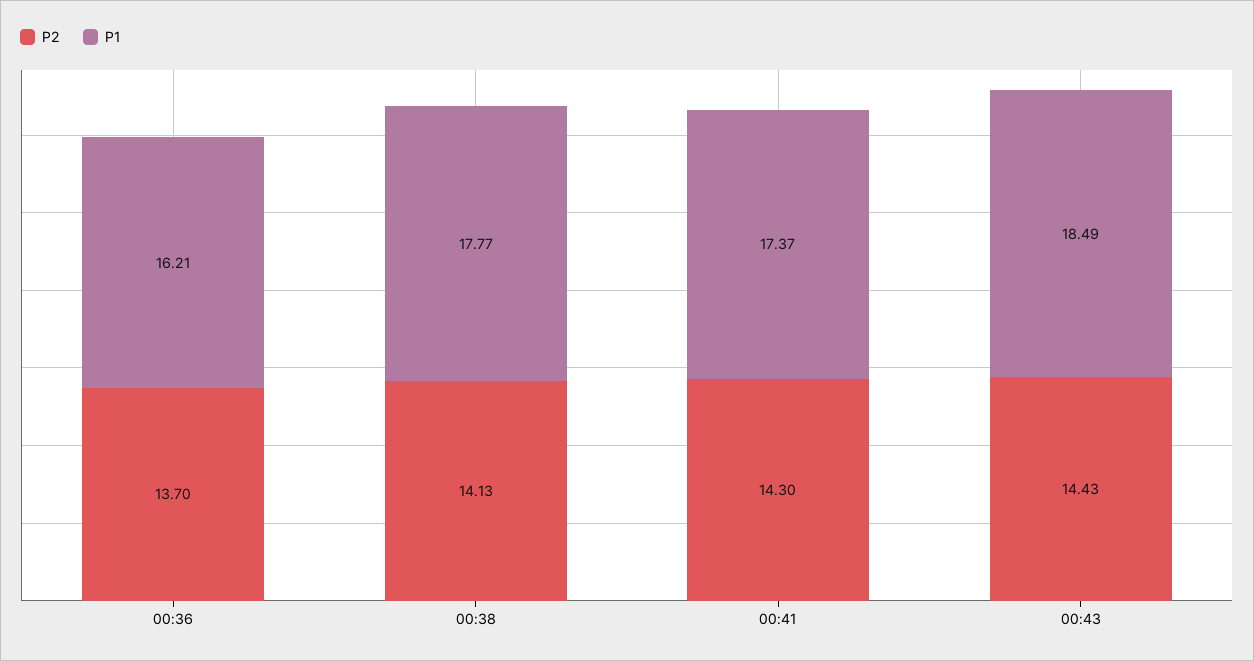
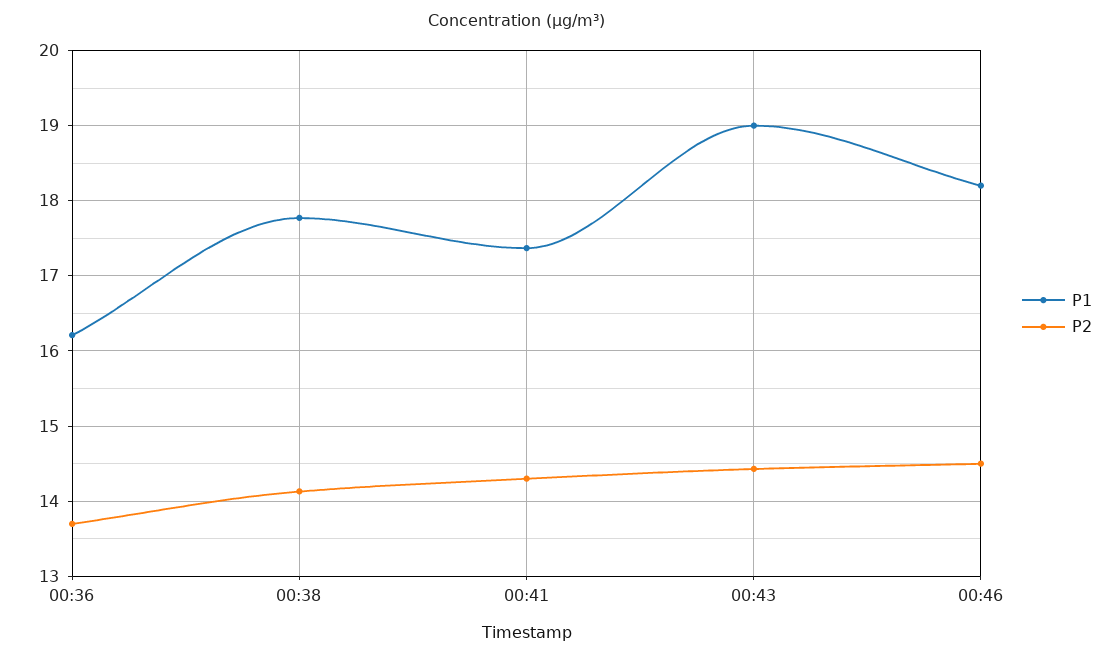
P1, 00:43: 18.49 -> 19
P1, 00:46: none -> 18.2
P2, 00:46: none -> 14.5

